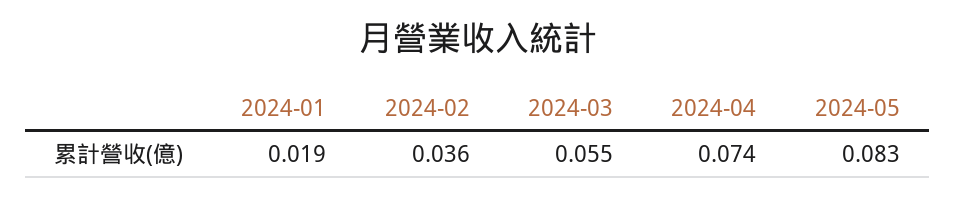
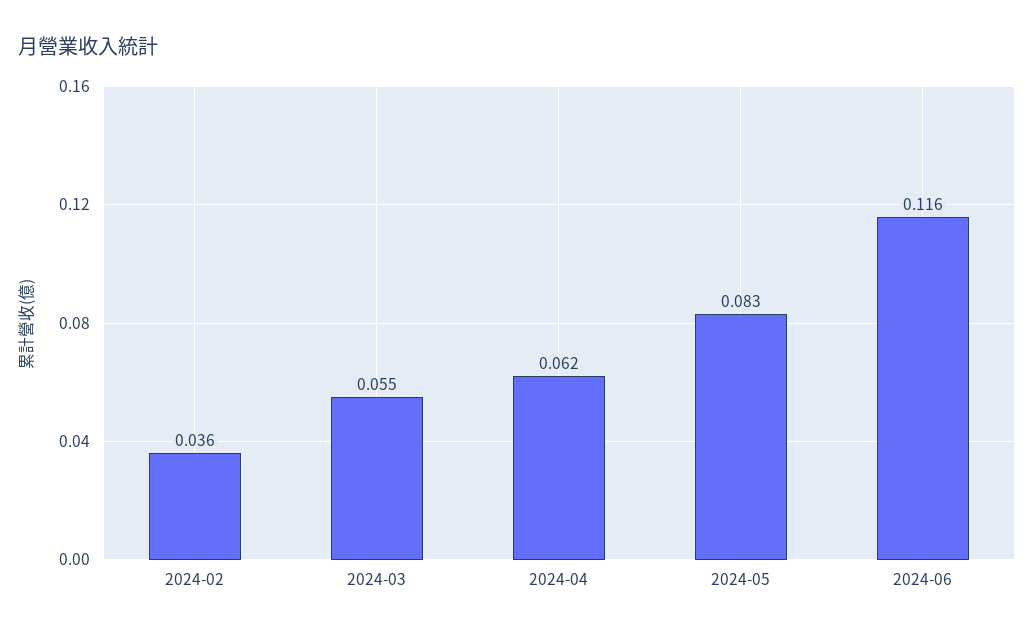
2024-01: 0.019 -> none
2024-04: 0.074 -> 0.062
2024-06: none -> 0.116

